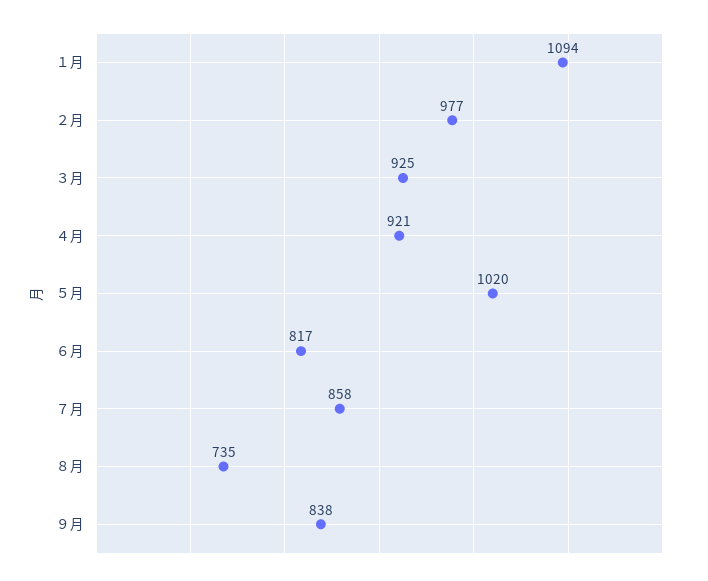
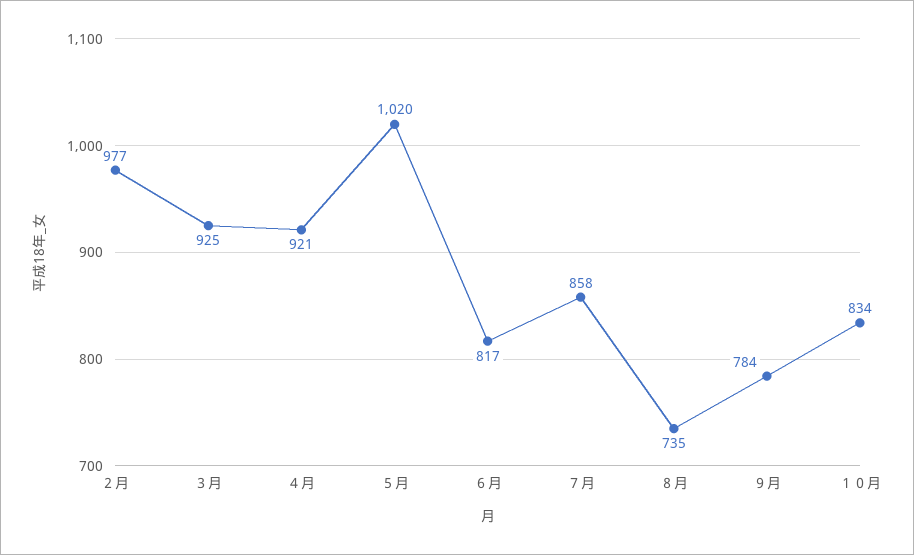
１月: 1094 -> none
９月: 838 -> 784
１０月: none -> 834

